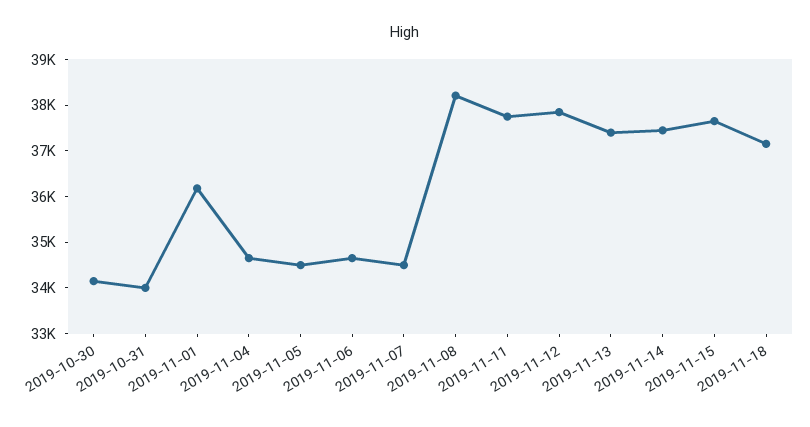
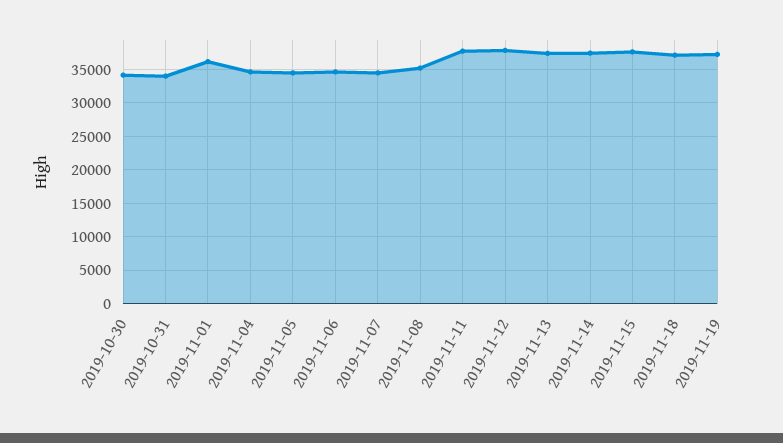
2019-11-08: 38200 -> 35000
2019-11-19: none -> 37000

